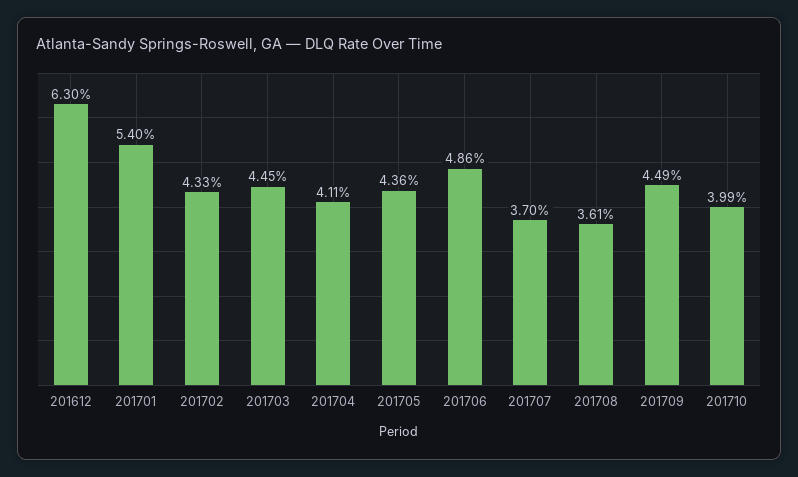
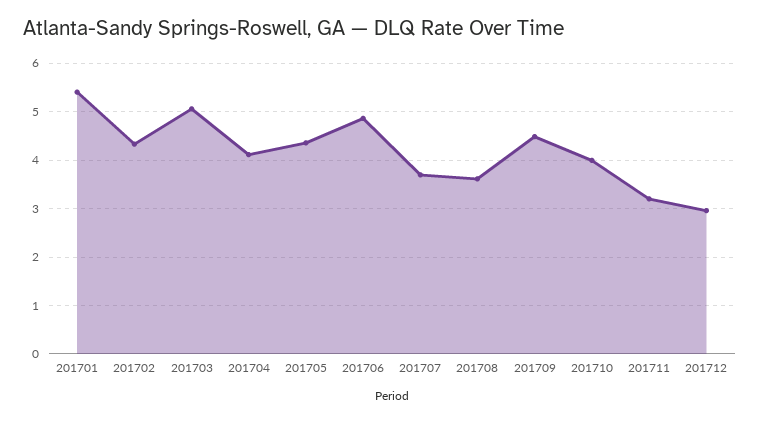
201612: 6.3 -> none
201703: 4.45 -> 5
201711: none -> 3.2
201712: none -> 3

